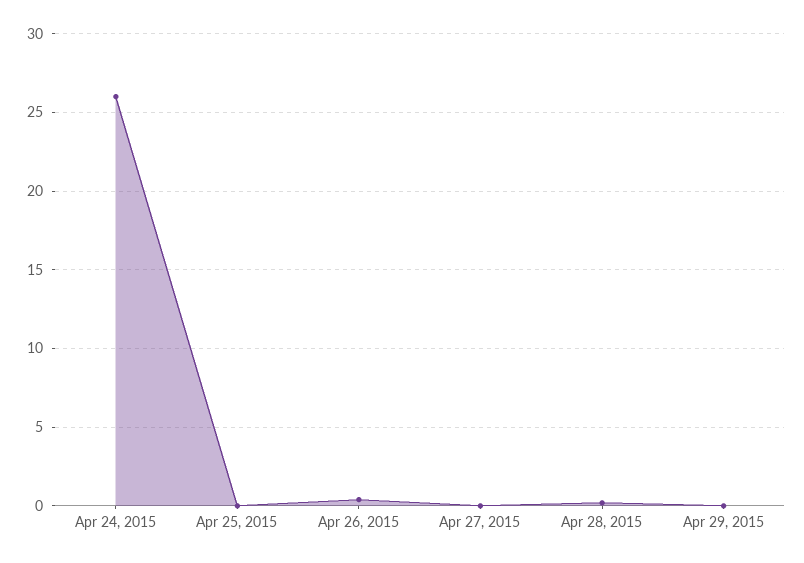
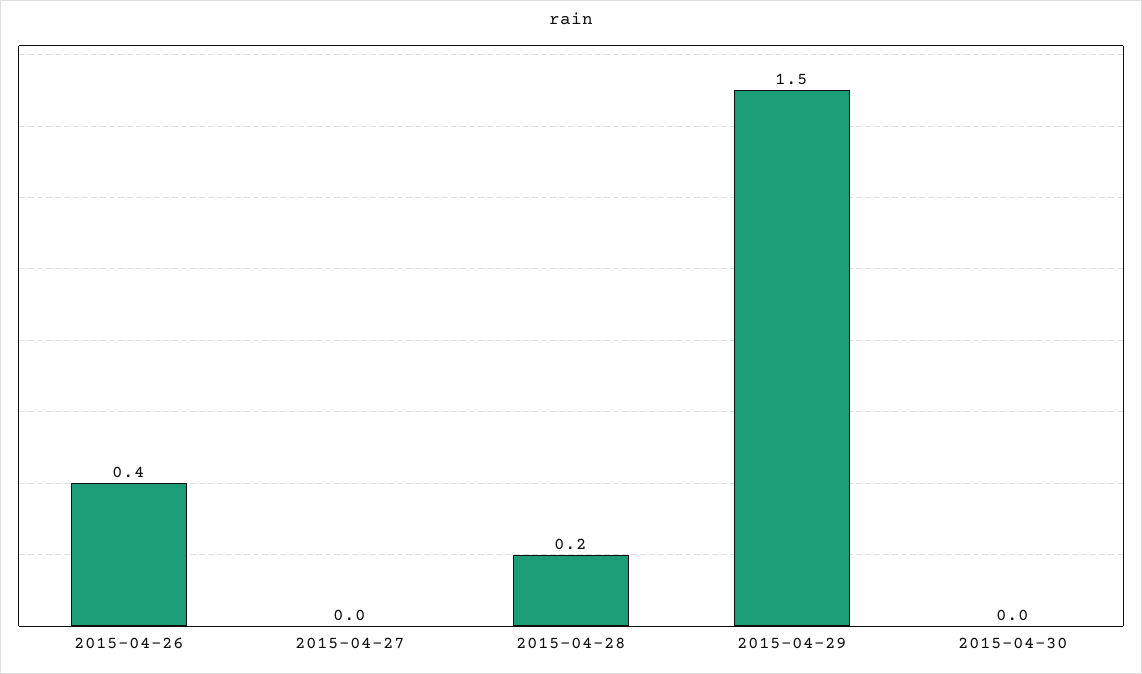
Apr 24, 2015: 26 -> none
Apr 25, 2015: 0 -> none
Apr 29, 2015: 0 -> 1.5
2015-04-30: none -> 0

